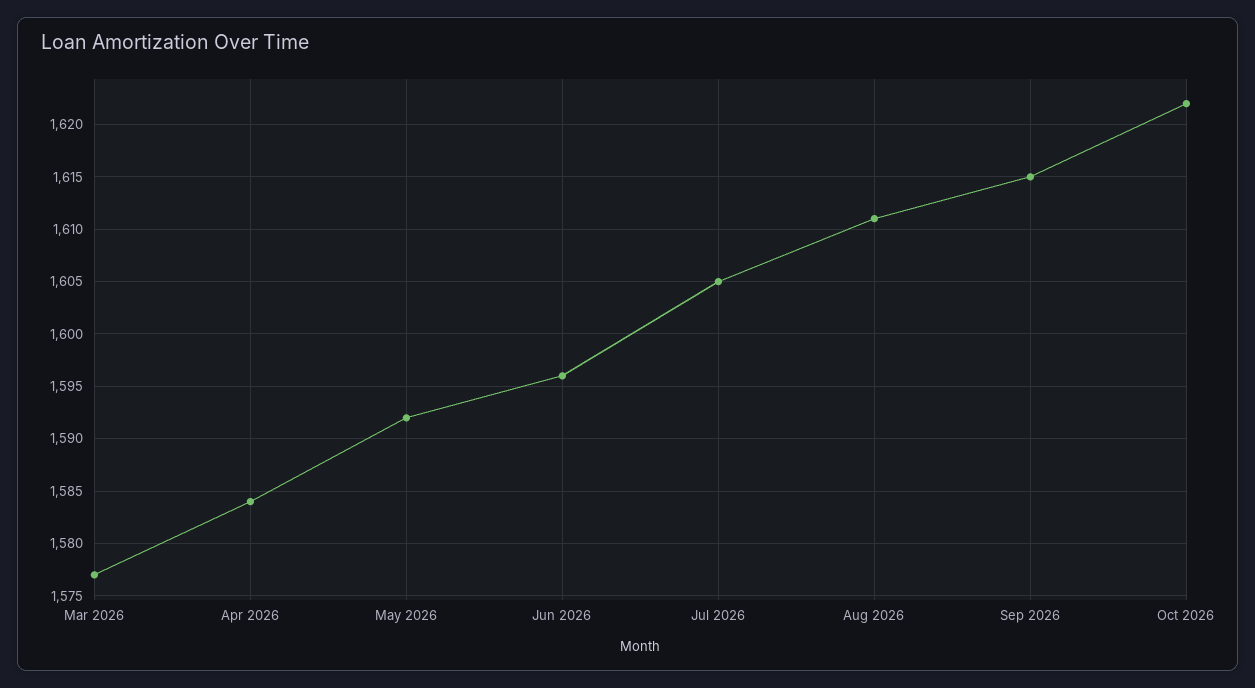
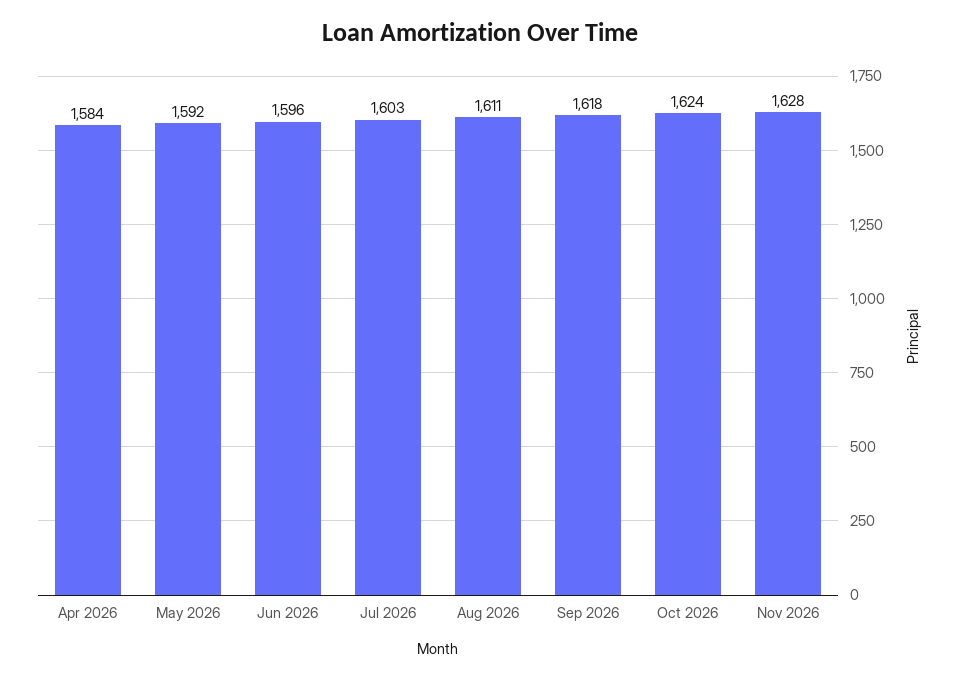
Mar 2026: 1577 -> none
Jul 2026: 1605 -> 1603
Sep 2026: 1615 -> 1618
Oct 2026: 1622 -> 1624
Nov 2026: none -> 1628

